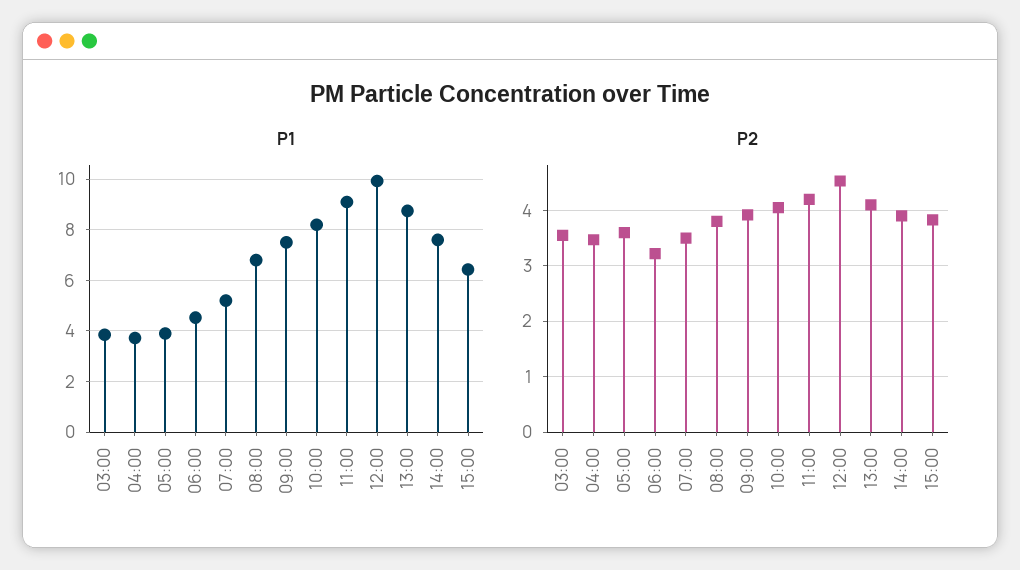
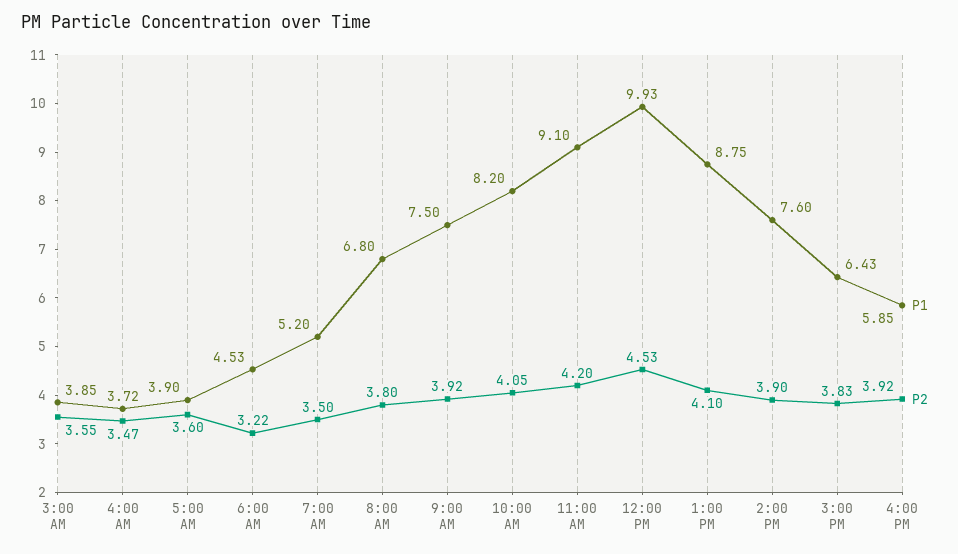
P1, 4:00 PM: none -> 5.85
P2, 4:00 PM: none -> 3.92

